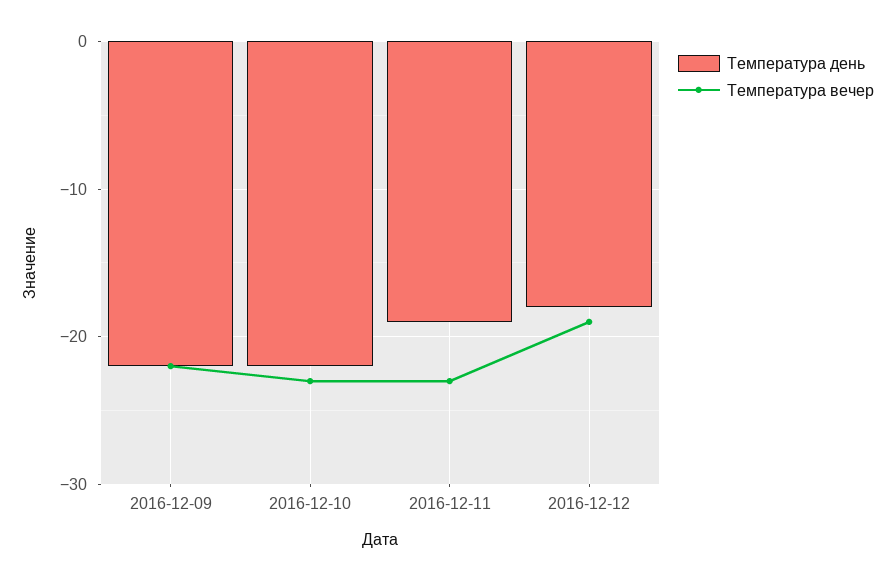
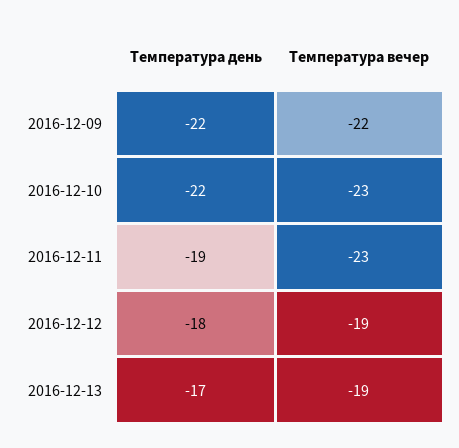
Температура день, 2016-12-13: none -> -17
Температура вечер, 2016-12-13: none -> -19

